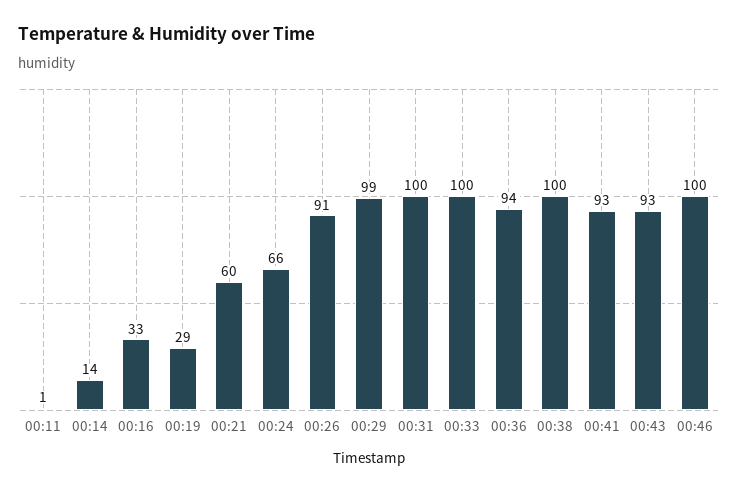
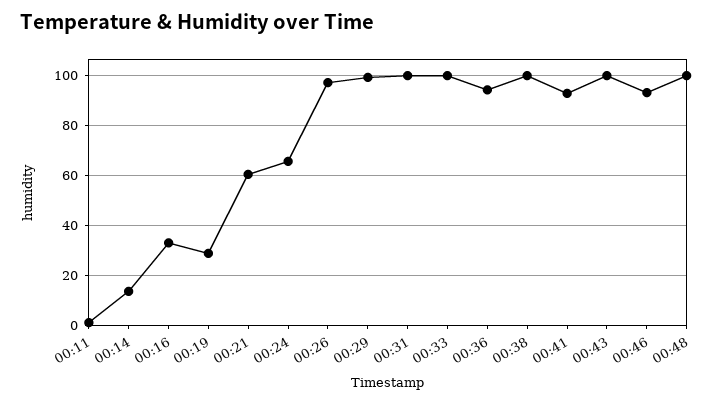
00:26: 91 -> 97.5
00:43: 93 -> 100
00:46: 100 -> 92.5
00:48: none -> 100

